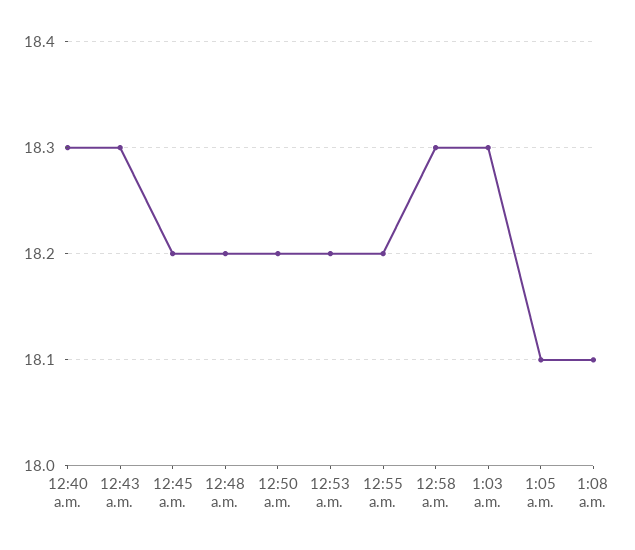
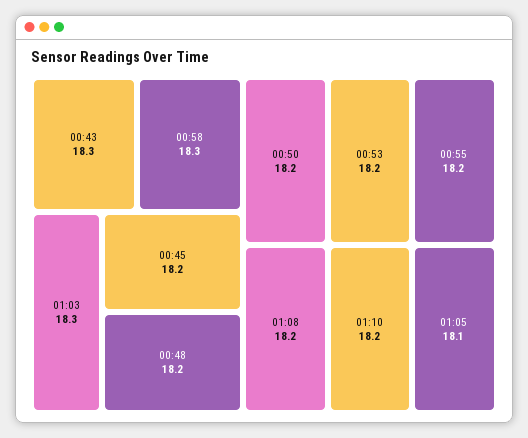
12:40 a.m.: 18.3 -> none
1:08 a.m.: 18.1 -> 18.2
01:10: none -> 18.2

